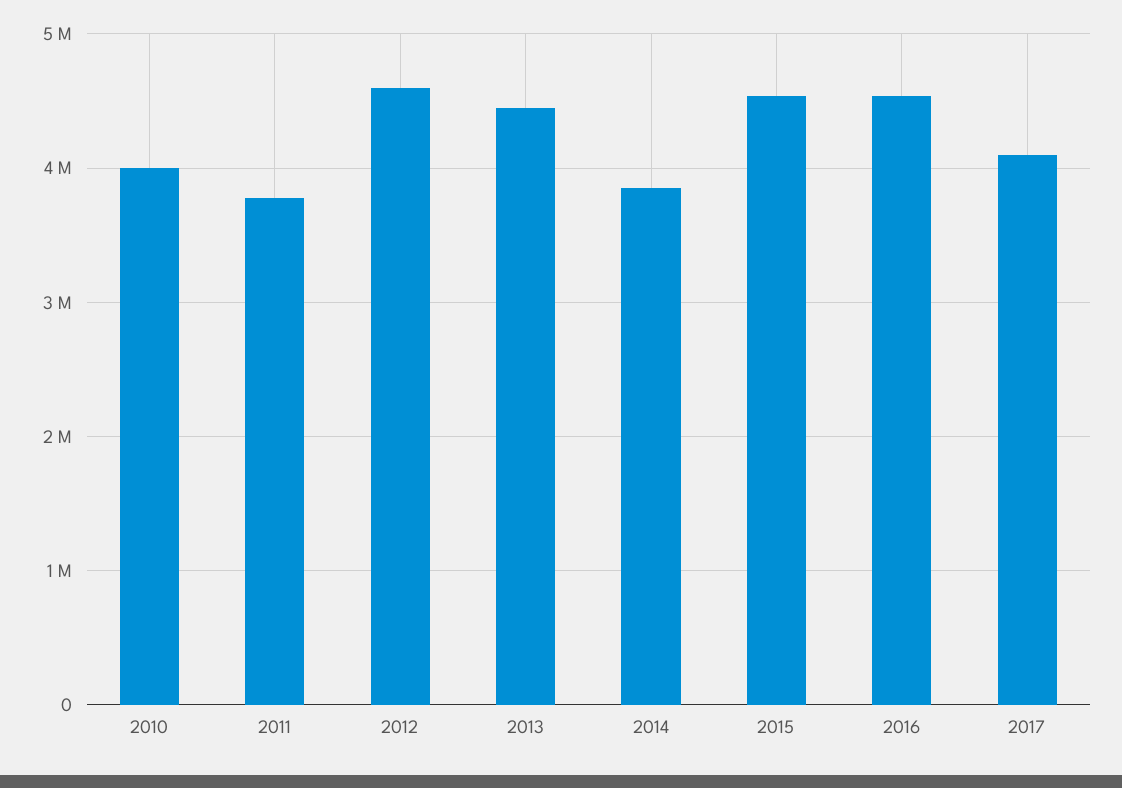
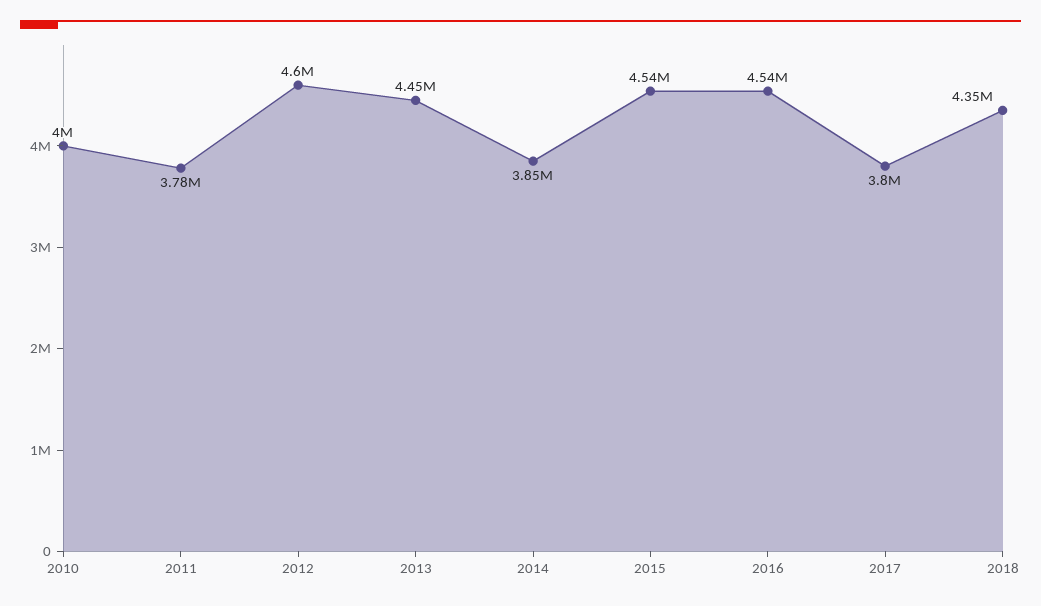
2017: 4100000 -> 3800000
2018: none -> 4350000

